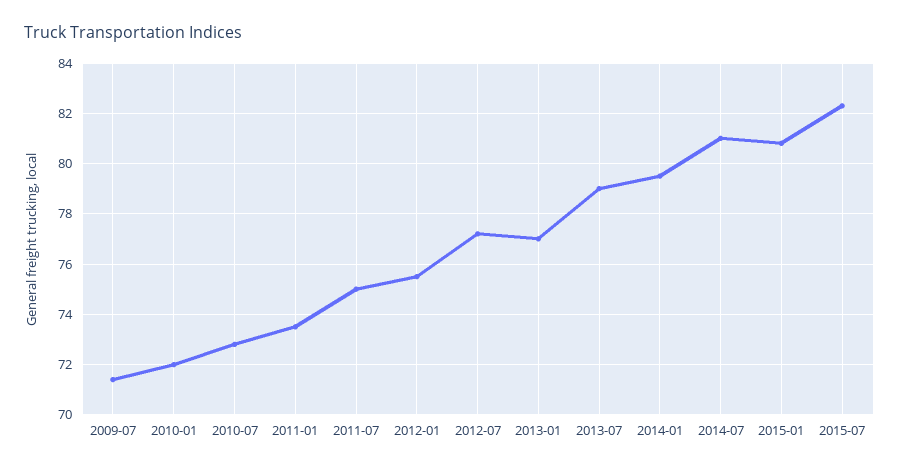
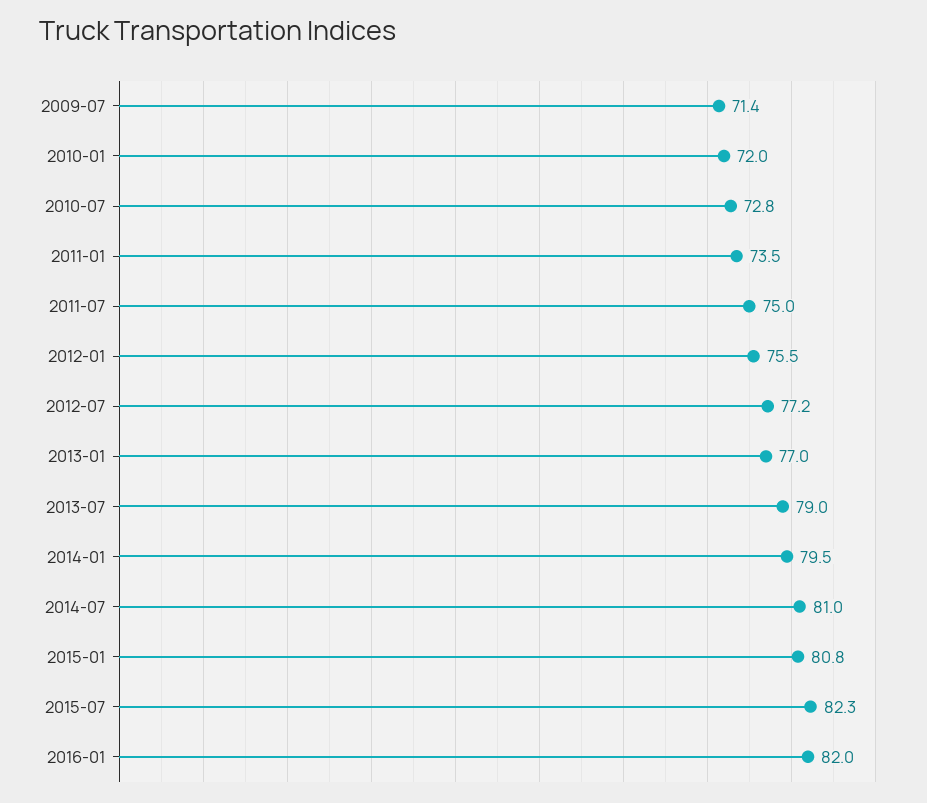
2016-01: none -> 82

